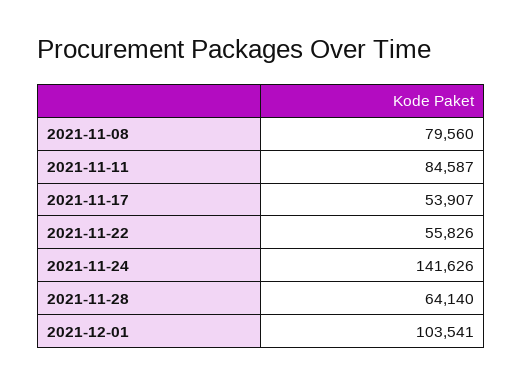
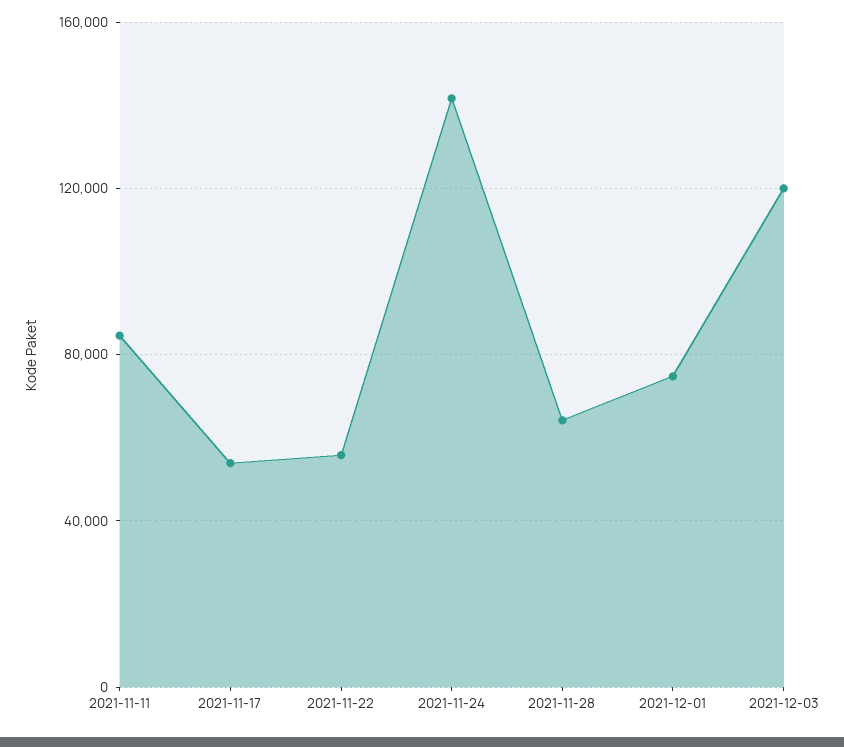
2021-11-08: 79560 -> none
2021-12-01: 103541 -> 75000
2021-12-03: none -> 120000

